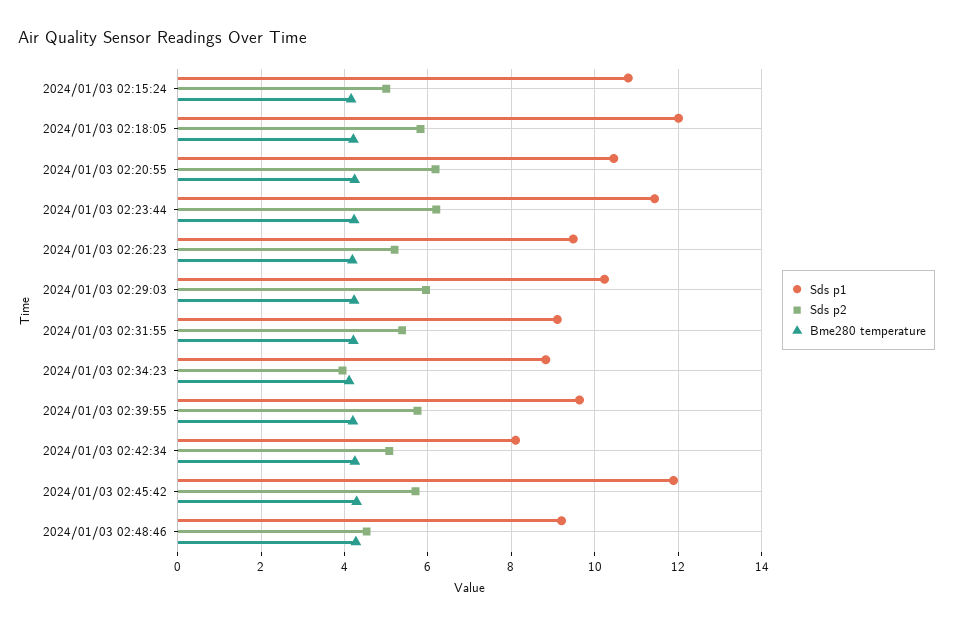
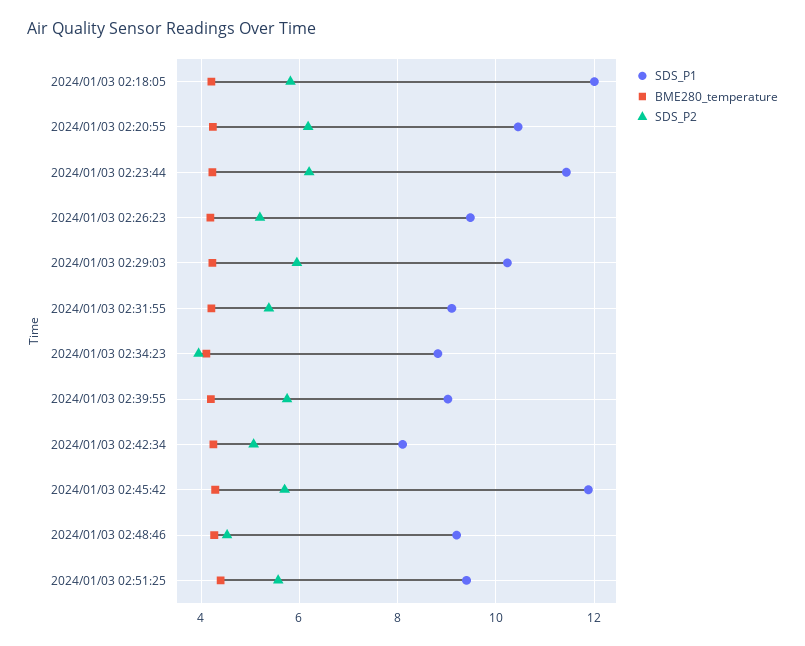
Sds p1, 2024/01/03 02:15:24: 10.8 -> none
Sds p2, 2024/01/03 02:15:24: 5 -> none
Bme280 temperature, 2024/01/03 02:15:24: 4.2 -> none
Sds p1, 2024/01/03 02:39:55: 9.6 -> 9
Sds p1, 2024/01/03 02:51:25: none -> 9.4
Bme280 temperature, 2024/01/03 02:51:25: none -> 4.4
Sds p2, 2024/01/03 02:51:25: none -> 5.6

